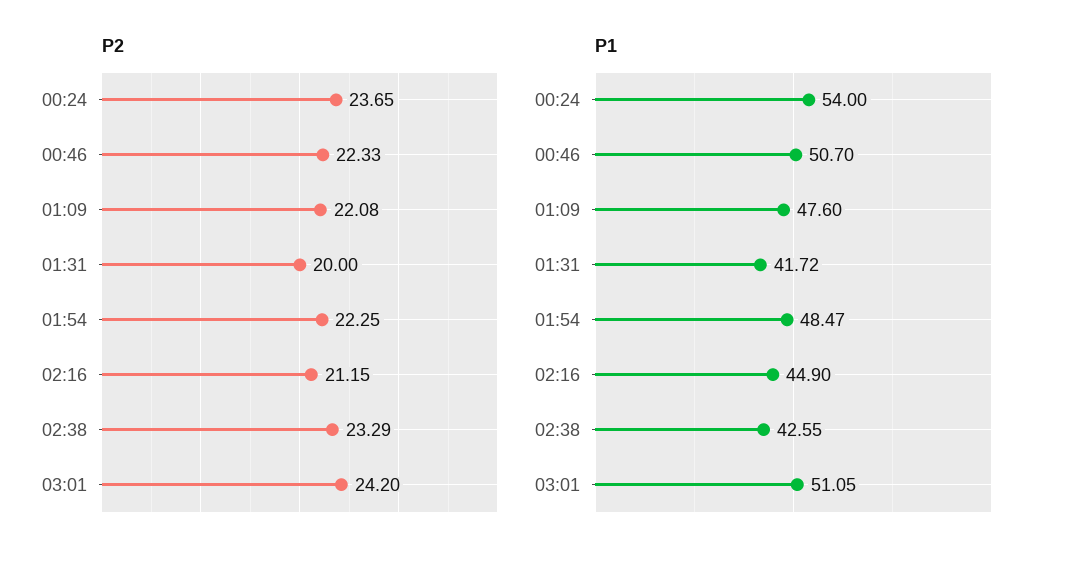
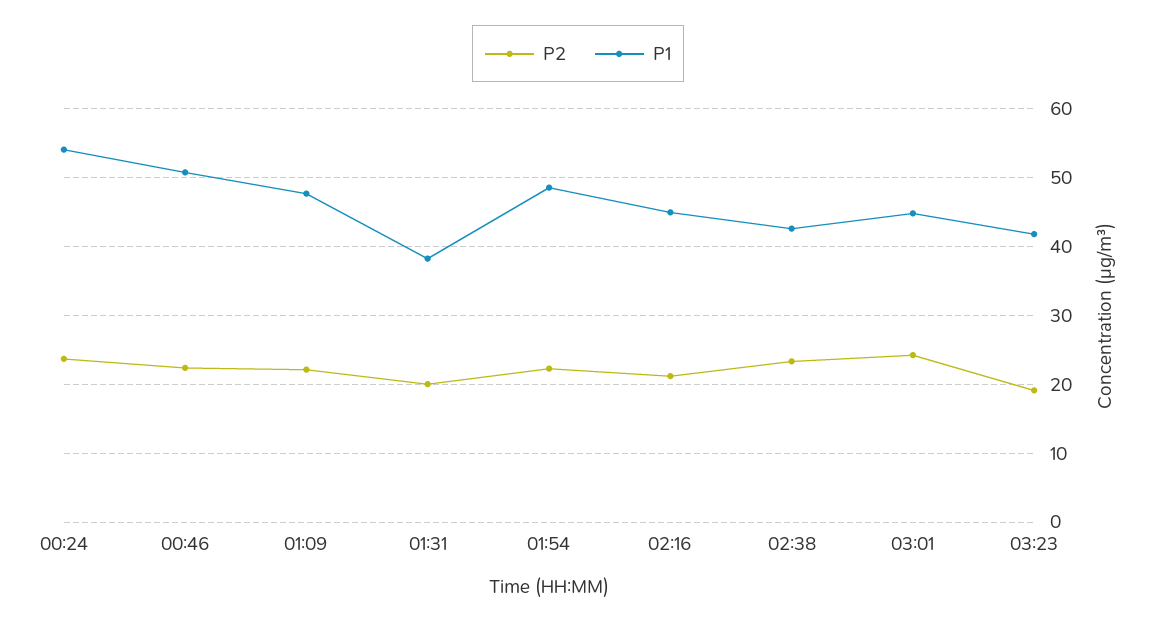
P1, 01:31: 41.72 -> 38
P1, 03:01: 51.05 -> 45
P2, 03:23: none -> 19
P1, 03:23: none -> 42

